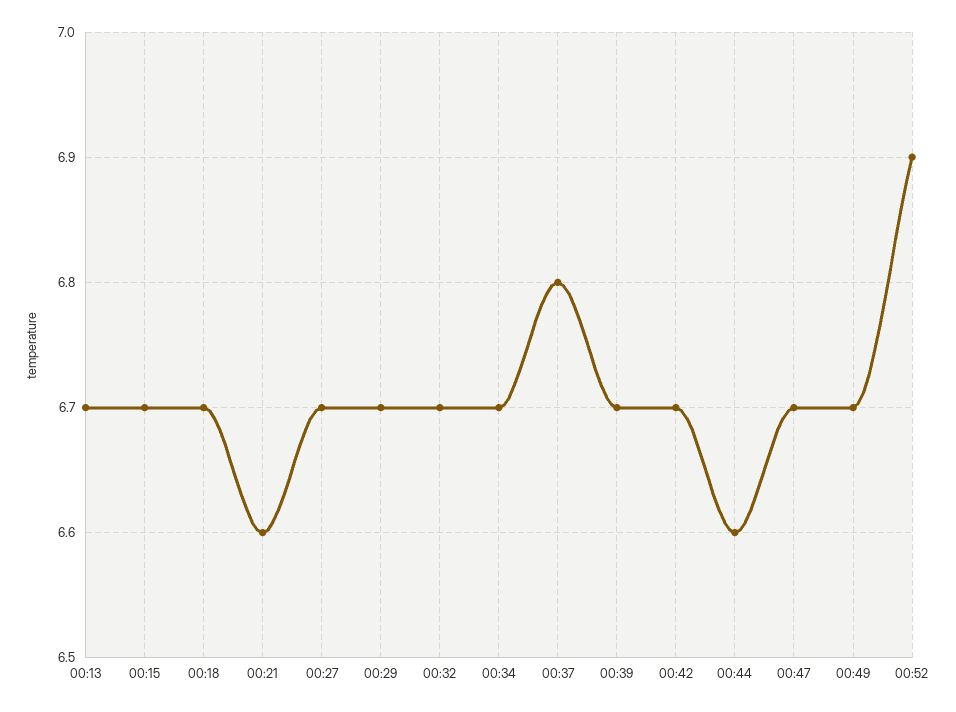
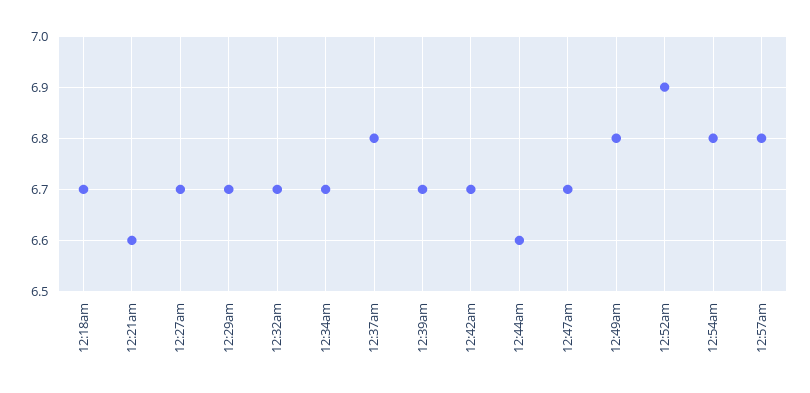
00:13: 6.7 -> none
00:15: 6.7 -> none
00:49: 6.7 -> 6.8
12:54am: none -> 6.8
12:57am: none -> 6.8

